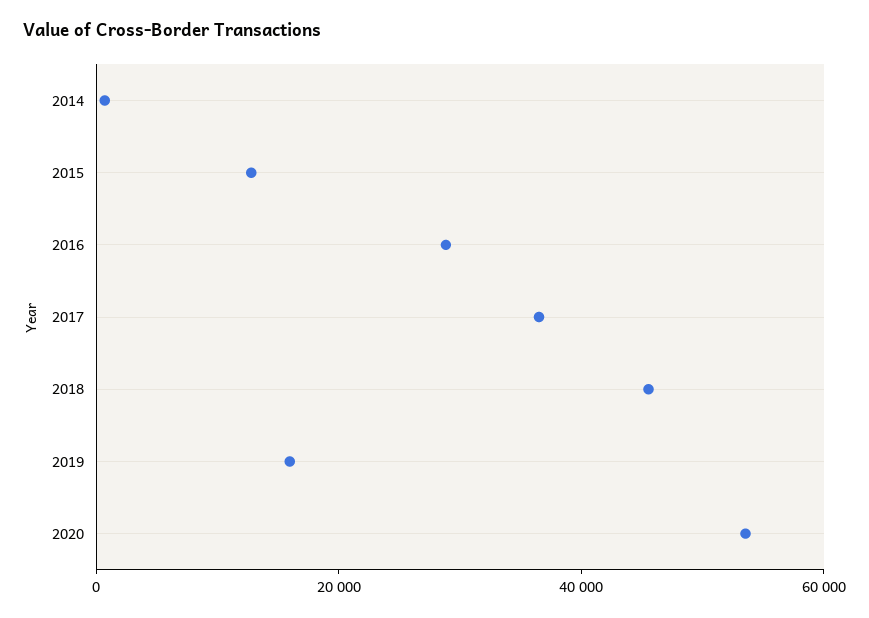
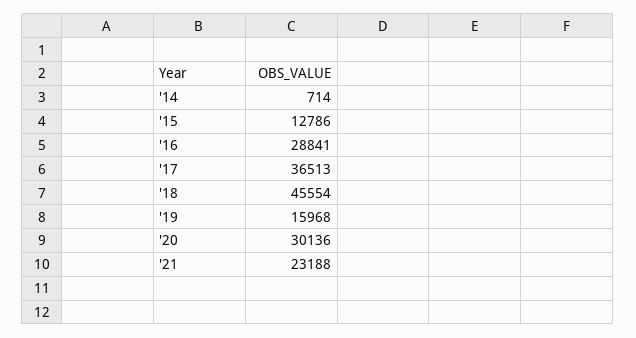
2020: 55000 -> 30136
'21: none -> 23188

